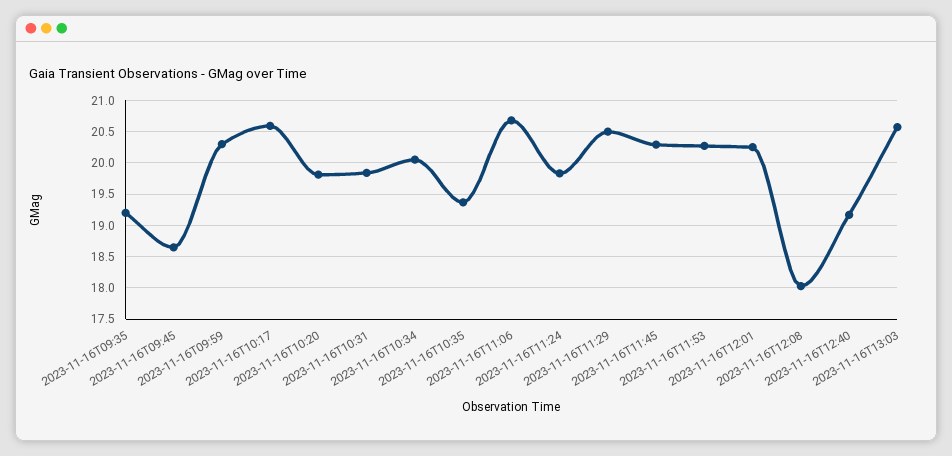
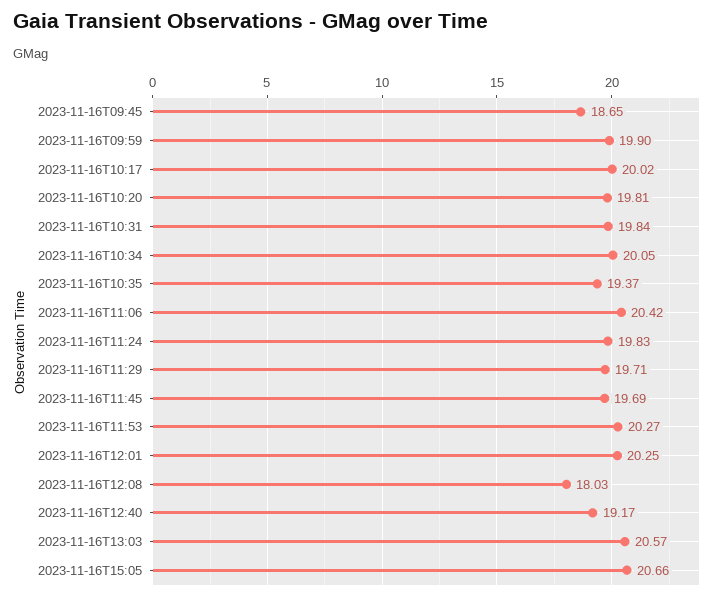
2023-11-16T09:35: 19.2 -> none
2023-11-16T09:59: 20.3 -> 19.9
2023-11-16T10:17: 20.6 -> 20.02
2023-11-16T11:06: 20.7 -> 20.42
2023-11-16T11:29: 20.5 -> 19.71
2023-11-16T11:45: 20.3 -> 19.69
2023-11-16T15:05: none -> 20.66

